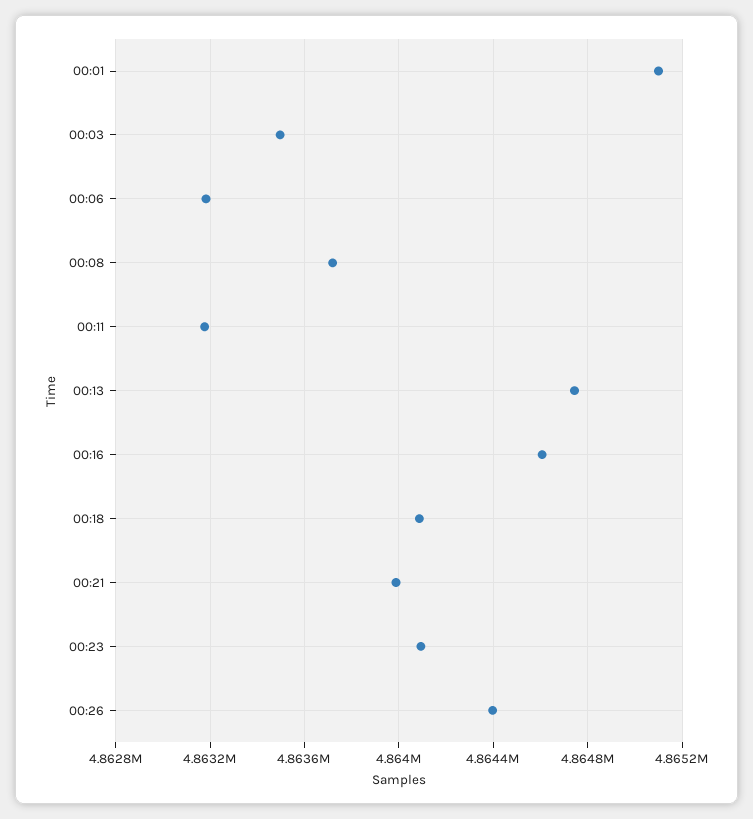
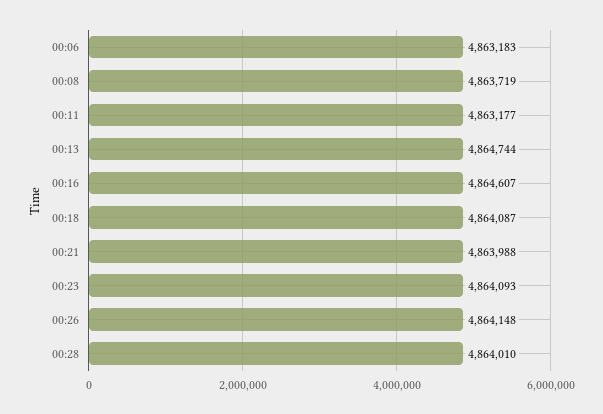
00:01: 4865100 -> none
00:03: 4863500 -> none
00:26: 4864400 -> 4864148
00:28: none -> 4864010

